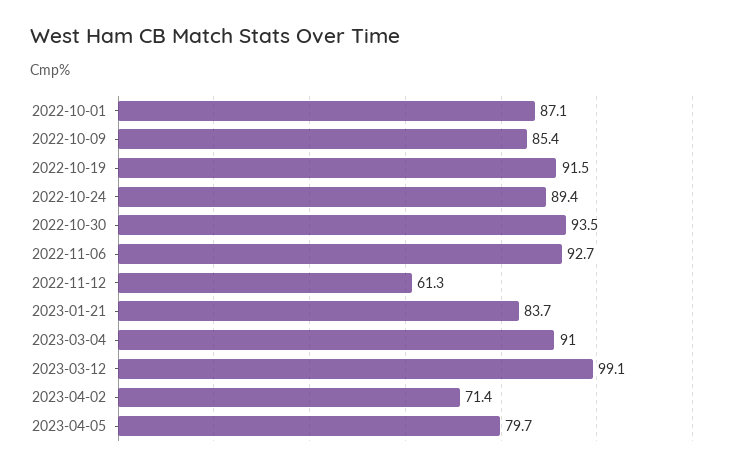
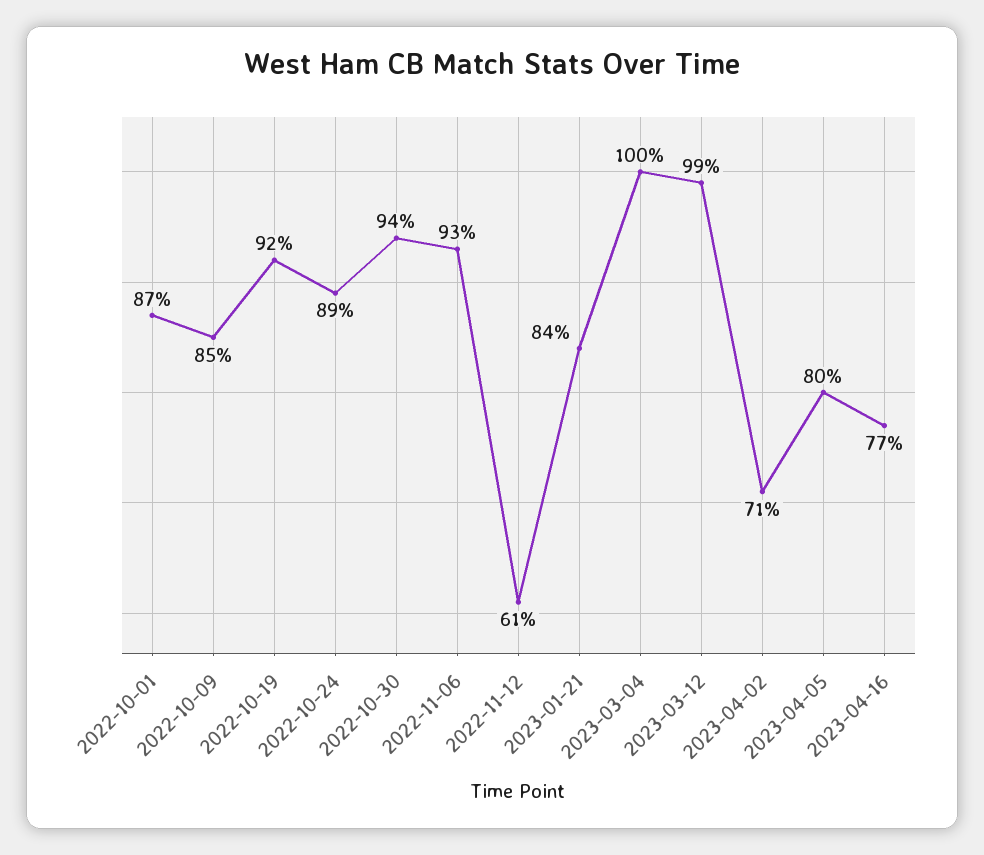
2023-03-04: 91 -> 100
2023-04-16: none -> 77

